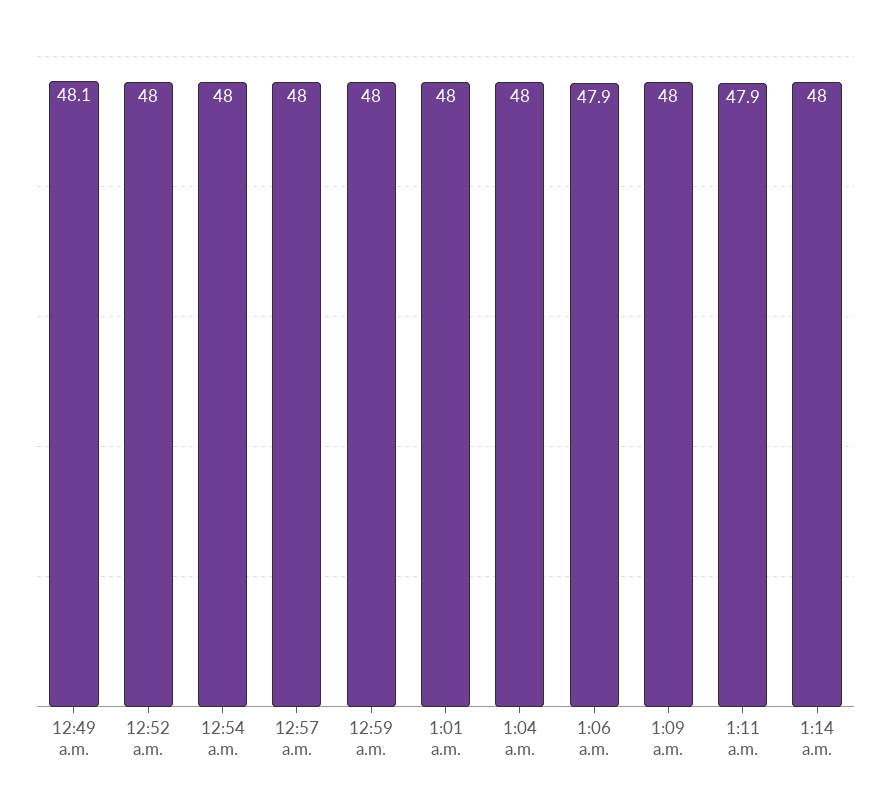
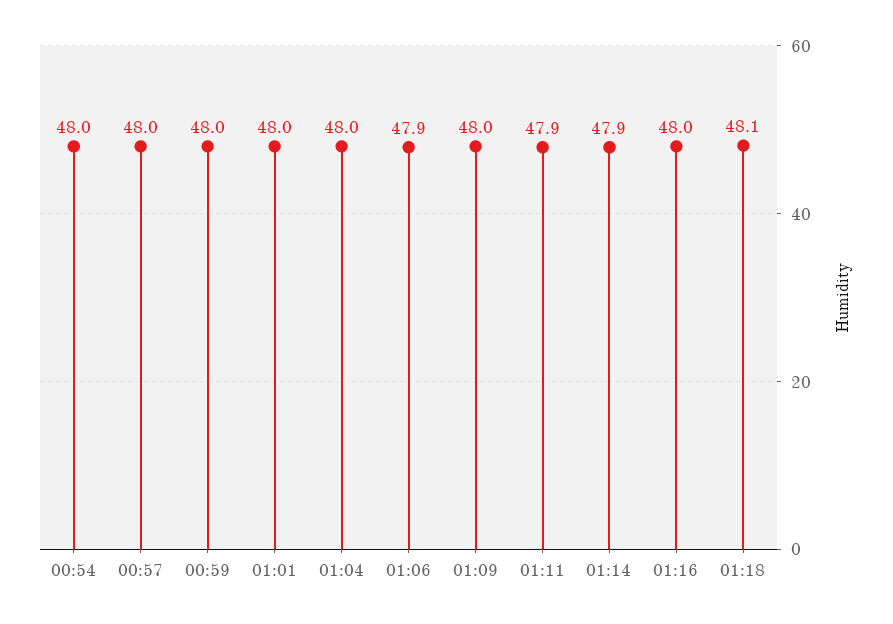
12:49 a.m.: 48.1 -> none
12:52 a.m.: 48 -> none
1:14 a.m.: 48 -> 47.9
01:16: none -> 48
01:18: none -> 48.1

